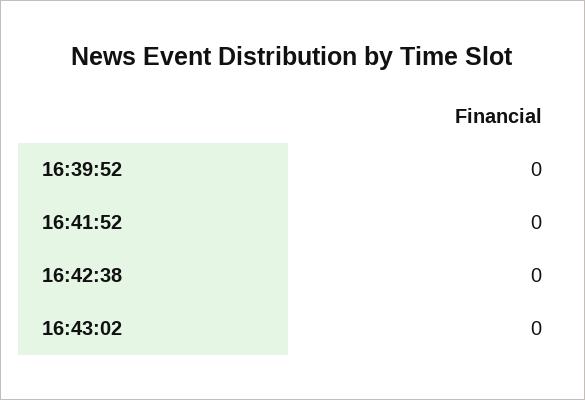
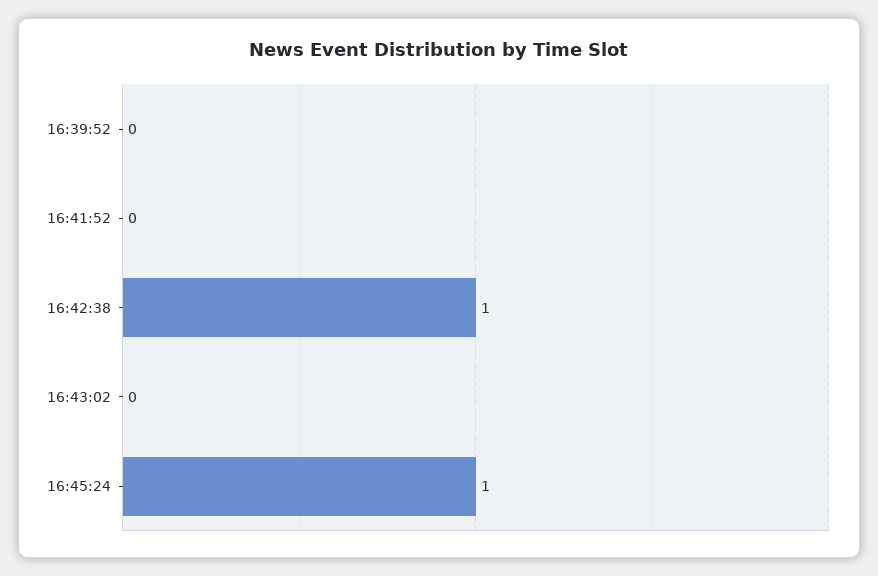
16:42:38: 0 -> 1
16:45:24: none -> 1

